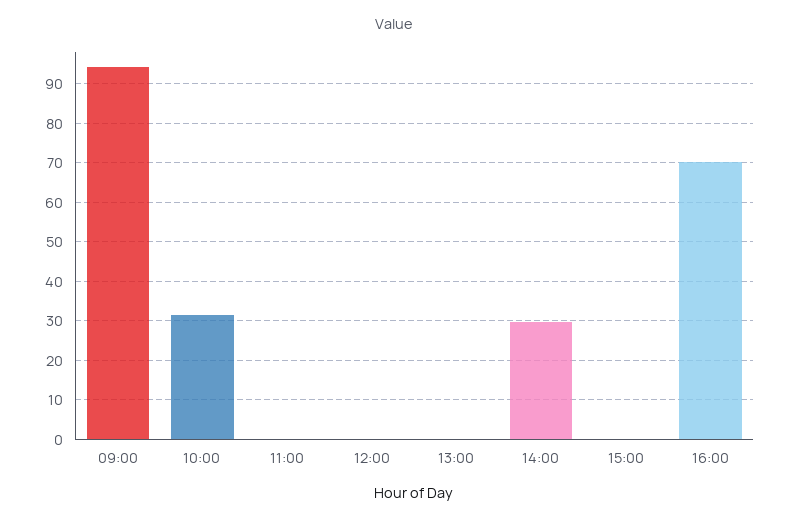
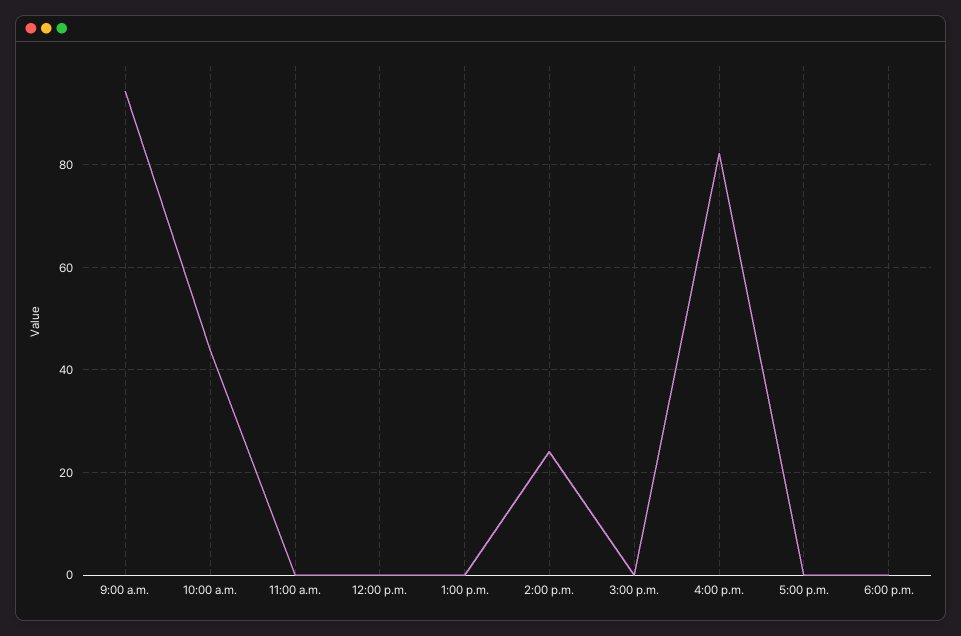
10:00: 32 -> 44
14:00: 30 -> 24
16:00: 70 -> 82
5:00 p.m.: none -> 0
6:00 p.m.: none -> 0

